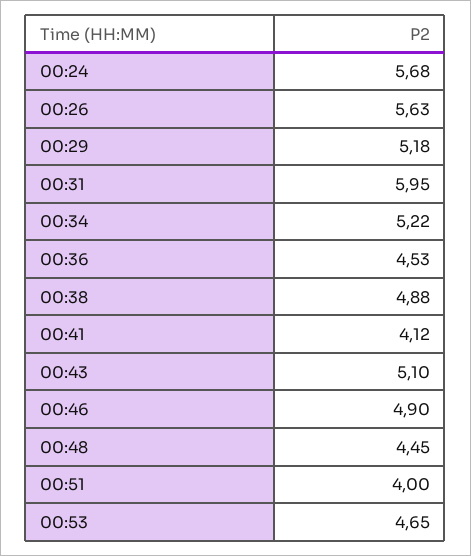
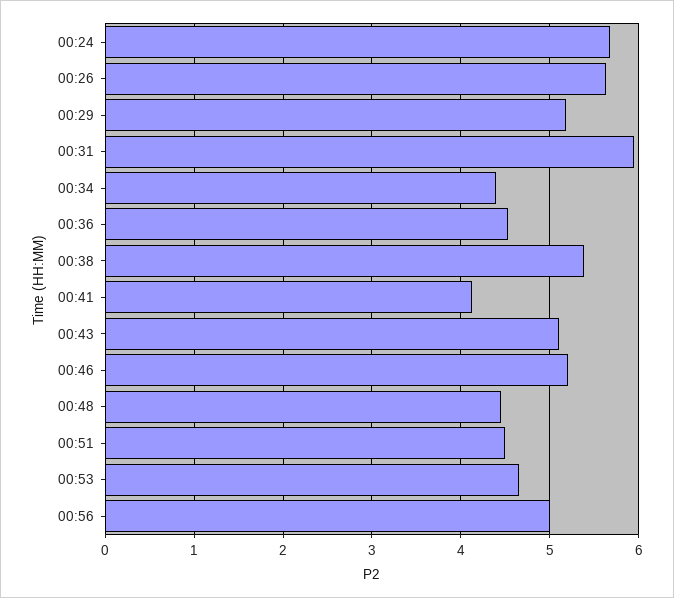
00:34: 5.22 -> 4.4
00:38: 4.88 -> 5.4
00:46: 4.9 -> 5.2
00:51: 4 -> 4.5
00:56: none -> 5

